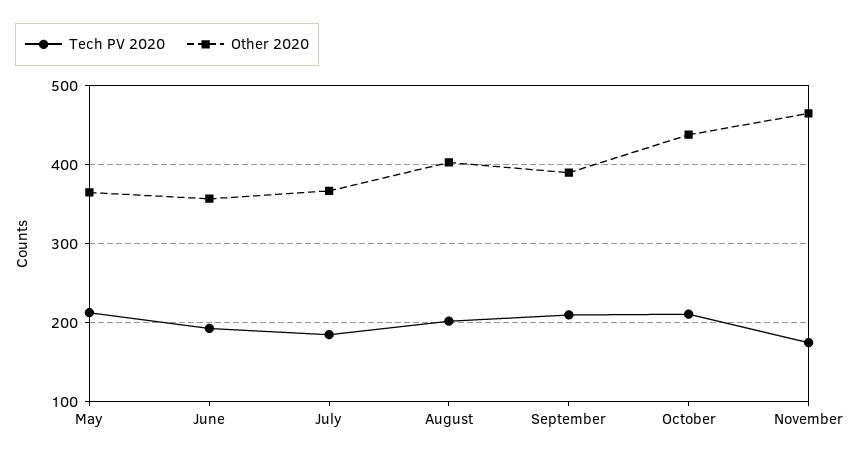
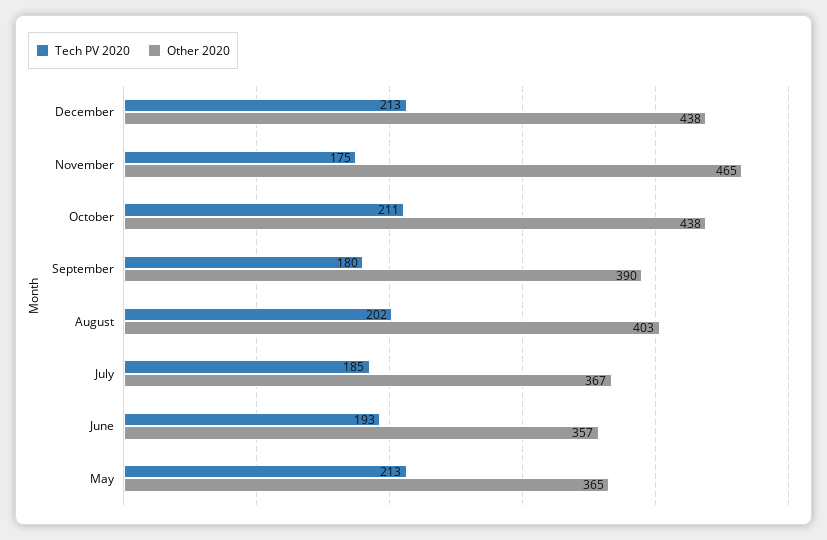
Tech PV 2020, September: 210 -> 180
Tech PV 2020, December: none -> 213
Other 2020, December: none -> 438

